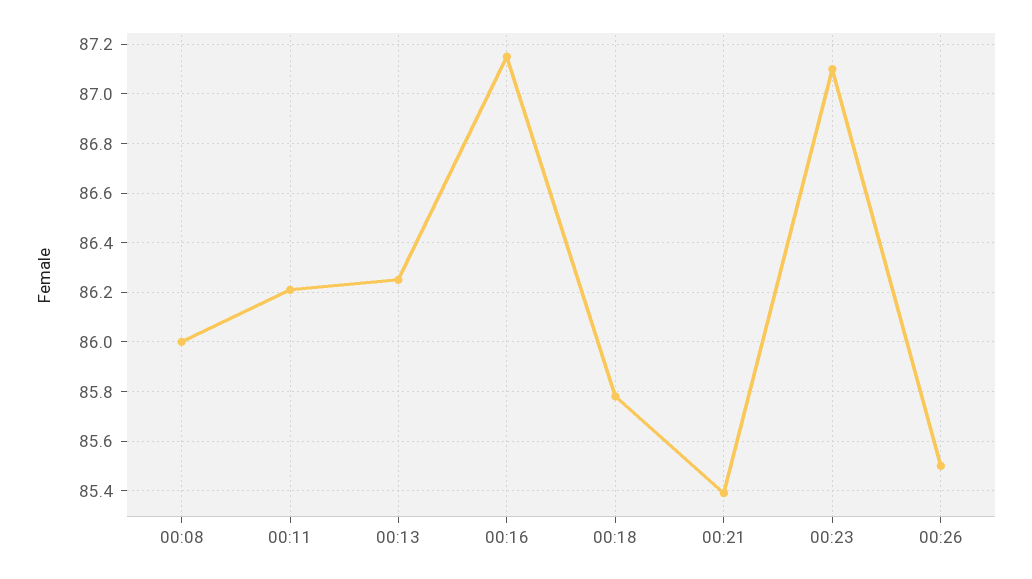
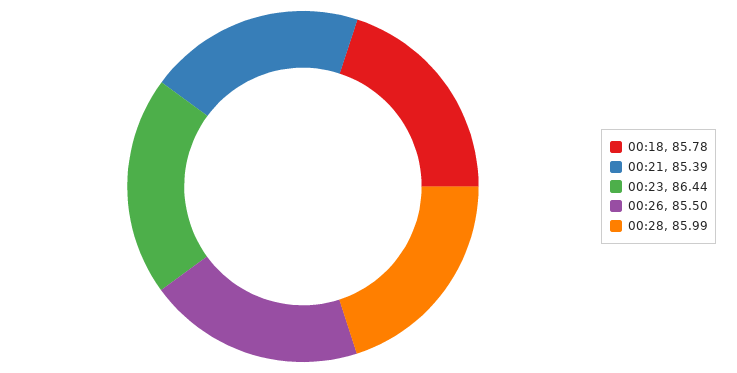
00:08: 86 -> none
00:11: 86.2 -> none
00:13: 86.25 -> none
00:16: 87.15 -> none
00:23: 87.1 -> 86.44
00:28: none -> 85.99

